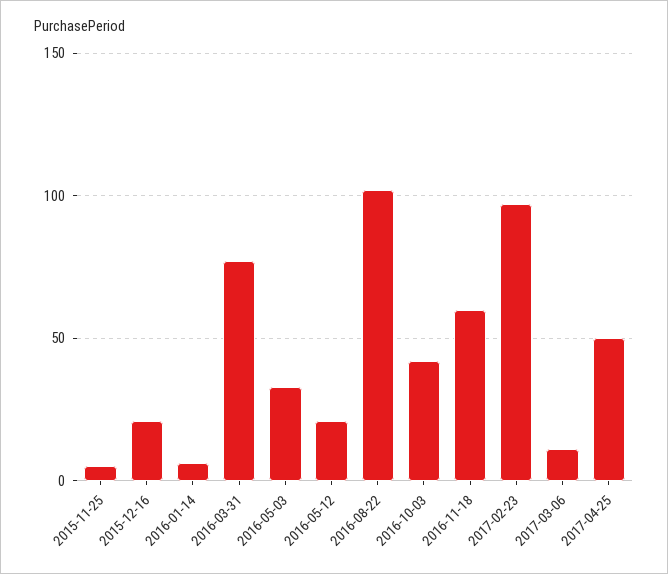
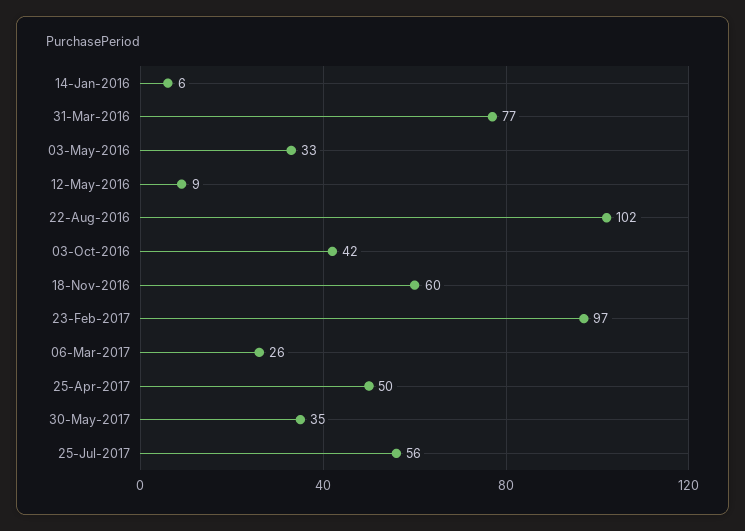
2015-11-25: 5 -> none
2015-12-16: 20 -> none
2016-05-12: 20 -> 9
2017-03-06: 10 -> 26
30-May-2017: none -> 35
25-Jul-2017: none -> 56

